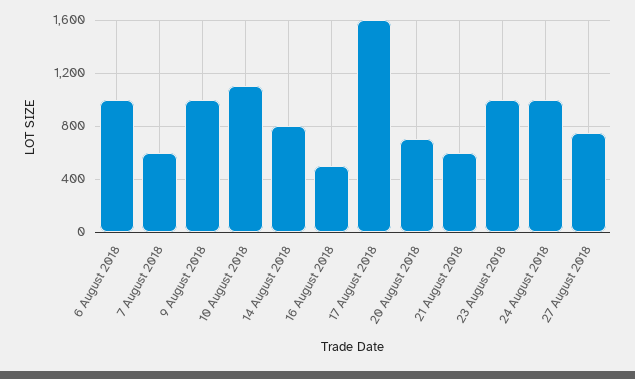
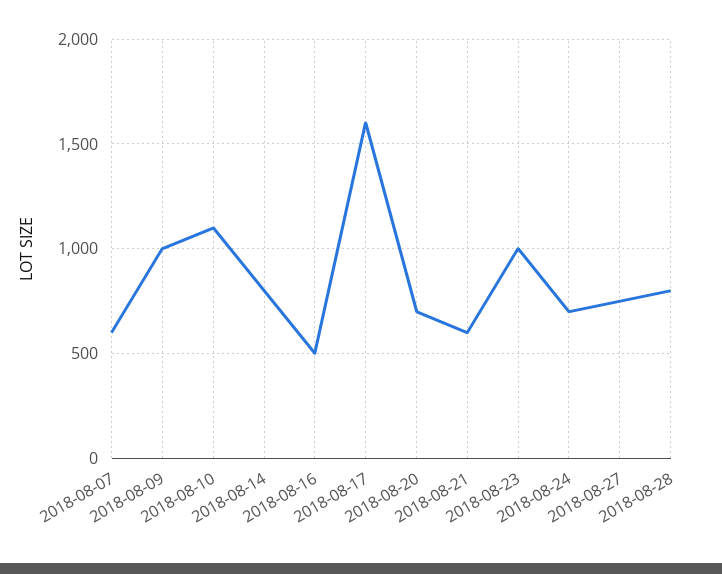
6 August 2018: 1000 -> none
24 August 2018: 1000 -> 700
2018-08-28: none -> 800

